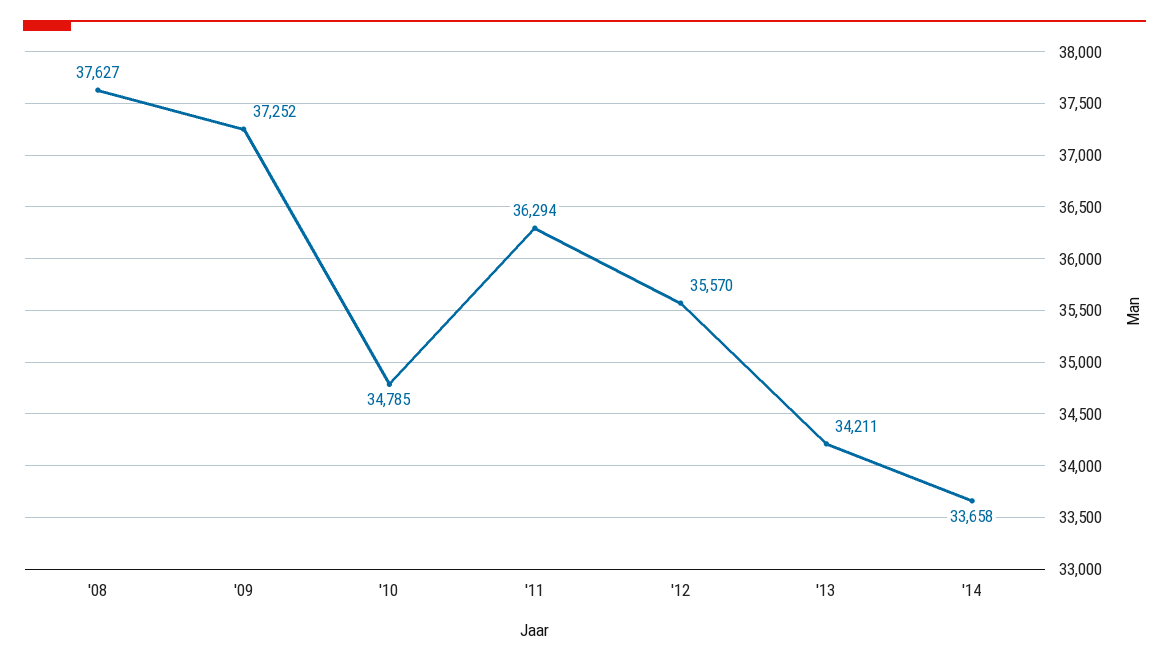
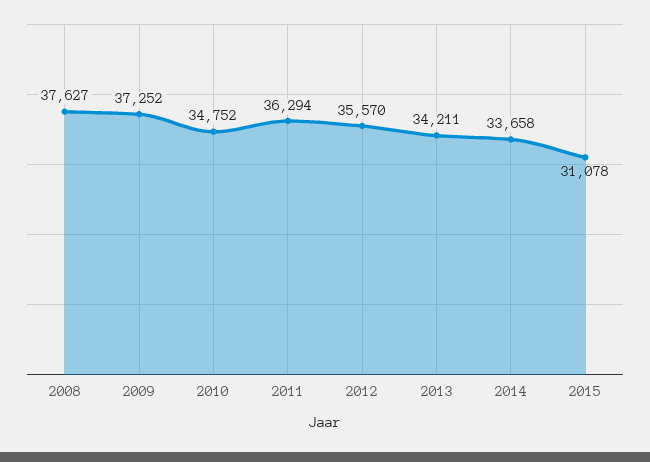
'10: 34785 -> 34752
2015: none -> 31078

